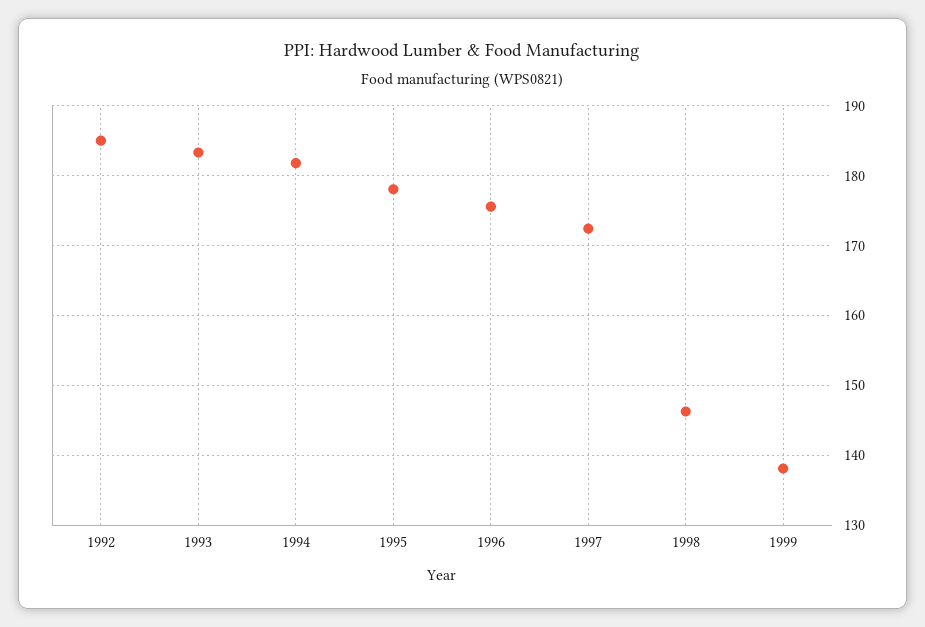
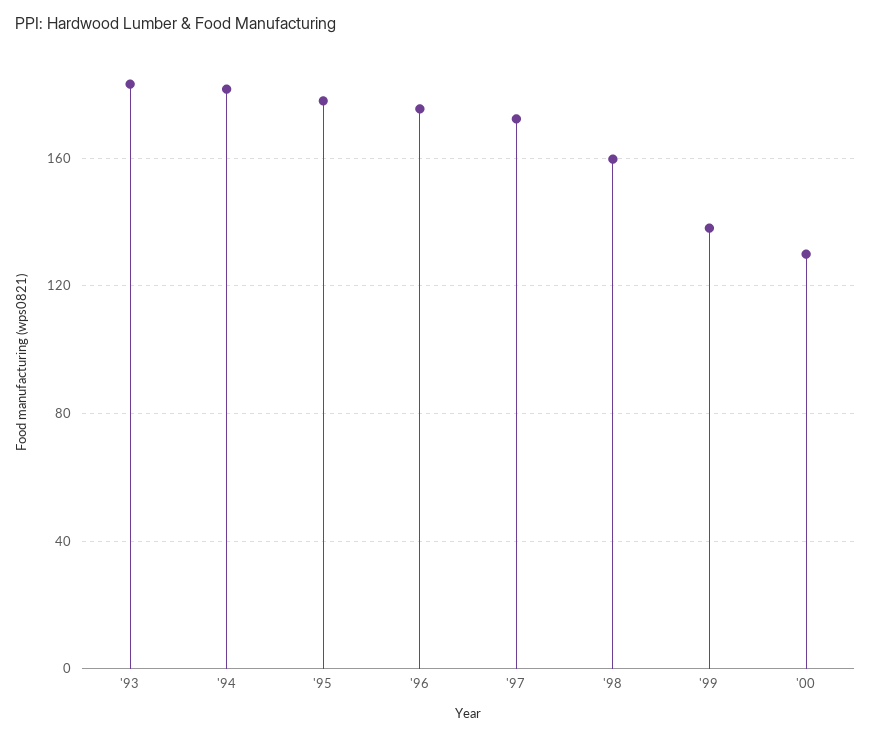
1992: 185 -> none
1998: 146 -> 160
'00: none -> 130

